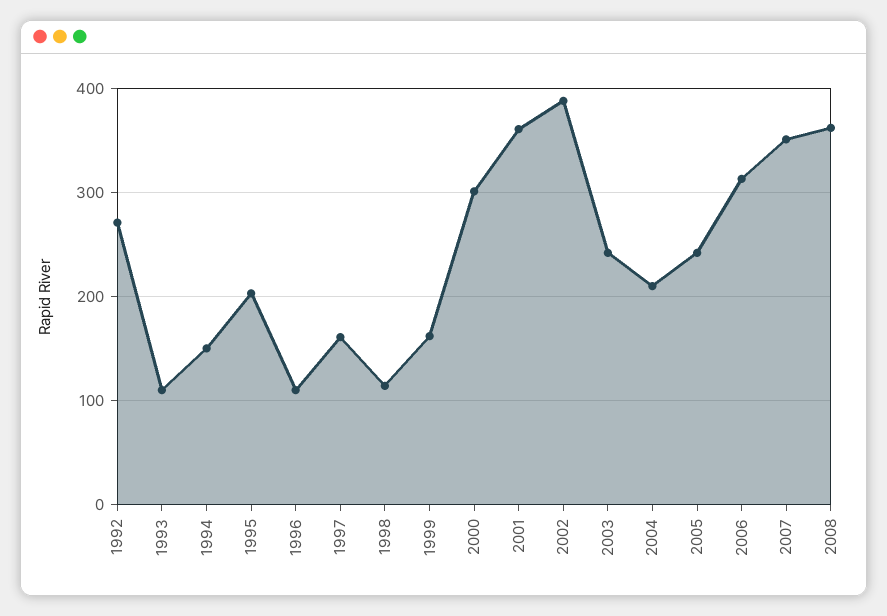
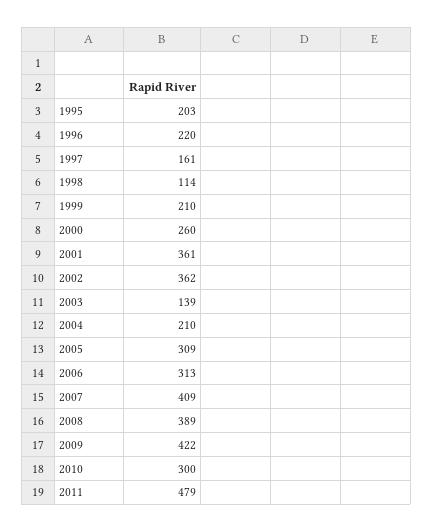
1992: 270 -> none
1993: 110 -> none
1994: 150 -> none
1996: 110 -> 220
1999: 160 -> 210
2000: 300 -> 260
2002: 390 -> 362
2003: 240 -> 139
2005: 240 -> 309
2007: 350 -> 409
2008: 360 -> 389
2009: none -> 422
2010: none -> 300
2011: none -> 479

